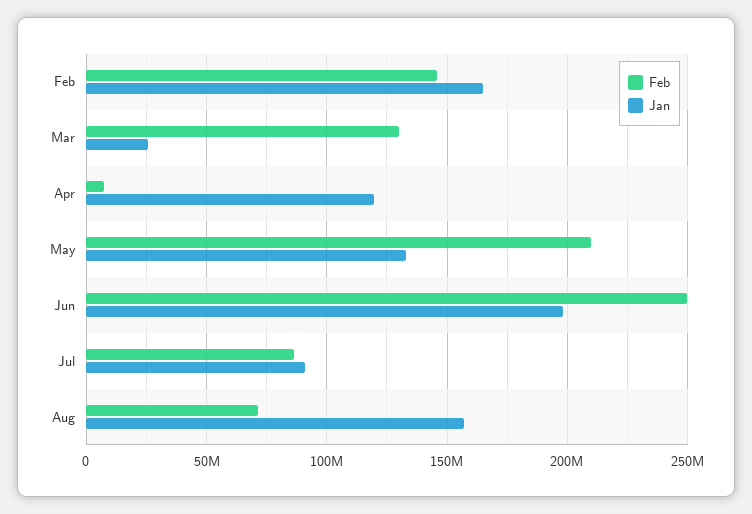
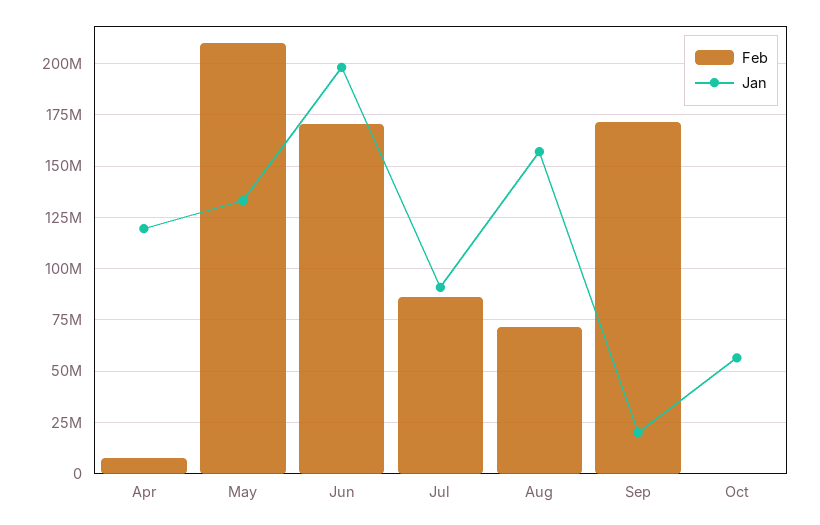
Feb, Feb: 145000000 -> none
Jan, Feb: 165000000 -> none
Feb, Mar: 130000000 -> none
Jan, Mar: 25000000 -> none
Feb, Jun: 250000000 -> 170000000
Feb, Sep: none -> 170000000
Jan, Sep: none -> 20000000
Feb, Oct: none -> 0
Jan, Oct: none -> 55000000

